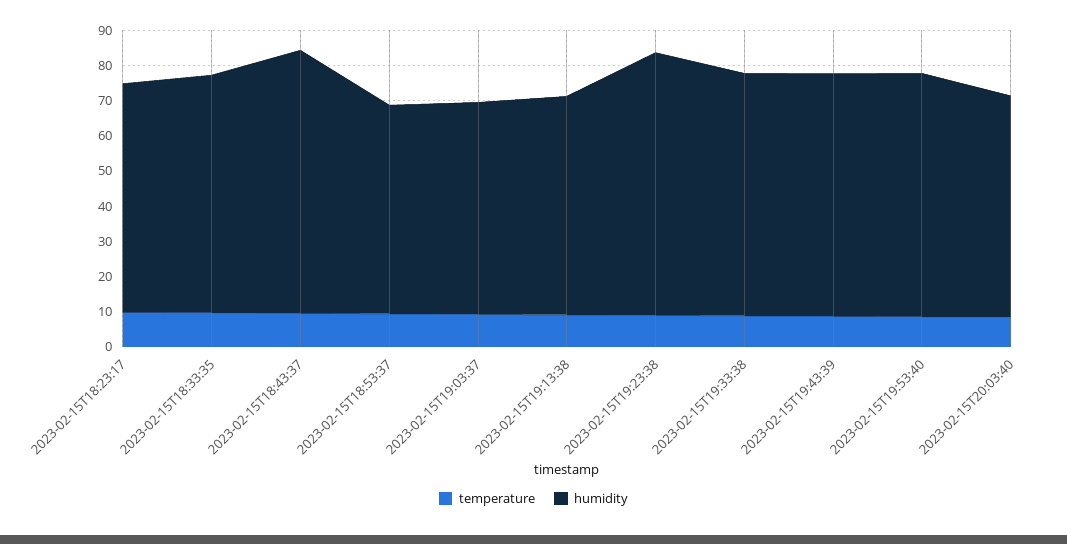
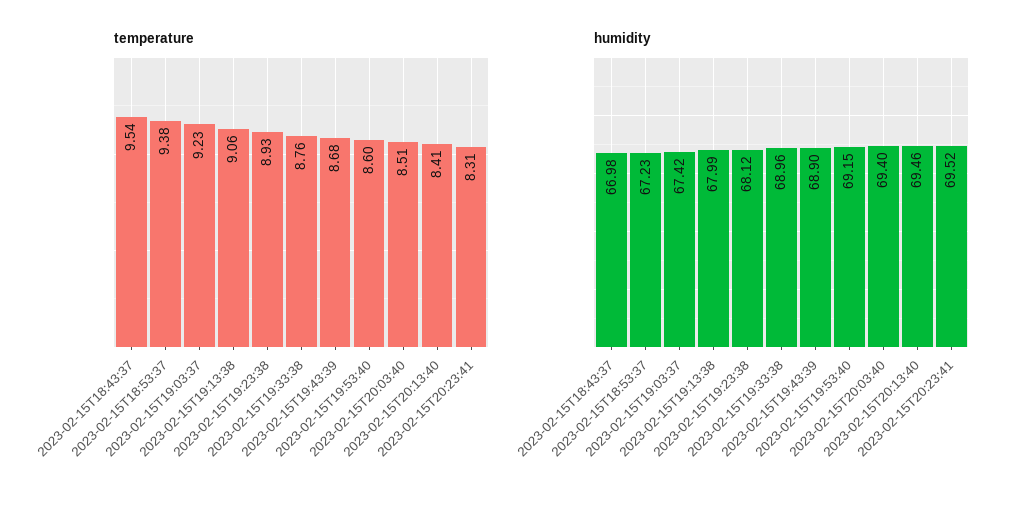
temperature, 2023-02-15T18:23:17: 10 -> none
humidity, 2023-02-15T18:23:17: 65 -> none
temperature, 2023-02-15T18:33:35: 10 -> none
humidity, 2023-02-15T18:33:35: 67.5 -> none
humidity, 2023-02-15T18:43:37: 75 -> 66.98
humidity, 2023-02-15T18:53:37: 60 -> 67.23
humidity, 2023-02-15T19:03:37: 60 -> 67.42
humidity, 2023-02-15T19:13:38: 62.5 -> 67.99
humidity, 2023-02-15T19:23:38: 75 -> 68.12
humidity, 2023-02-15T20:03:40: 62.5 -> 69.4
temperature, 2023-02-15T20:13:40: none -> 8.41
temperature, 2023-02-15T20:23:41: none -> 8.31
humidity, 2023-02-15T20:13:40: none -> 69.46
humidity, 2023-02-15T20:23:41: none -> 69.52

